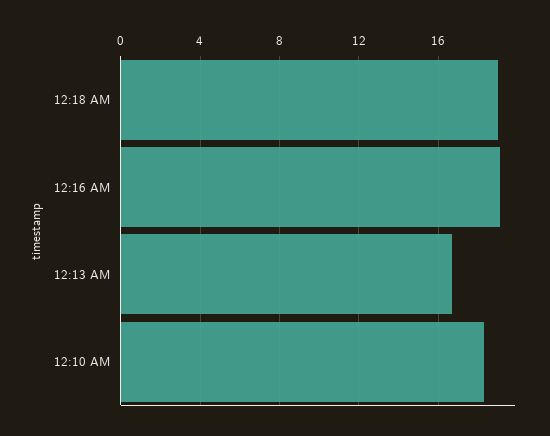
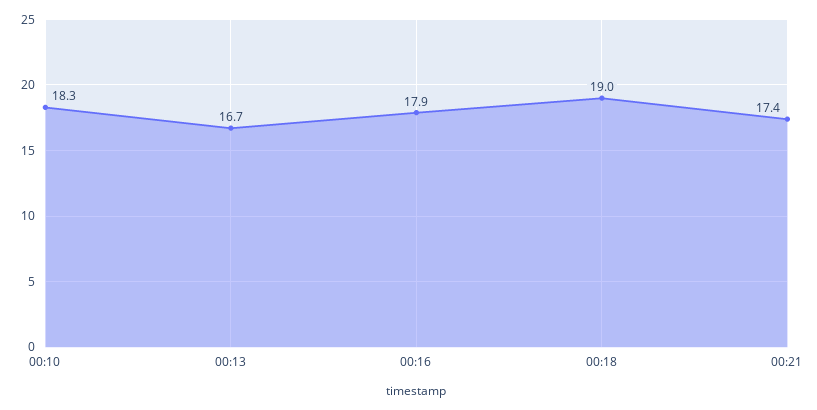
12:16 AM: 19 -> 17.9
00:21: none -> 17.4

